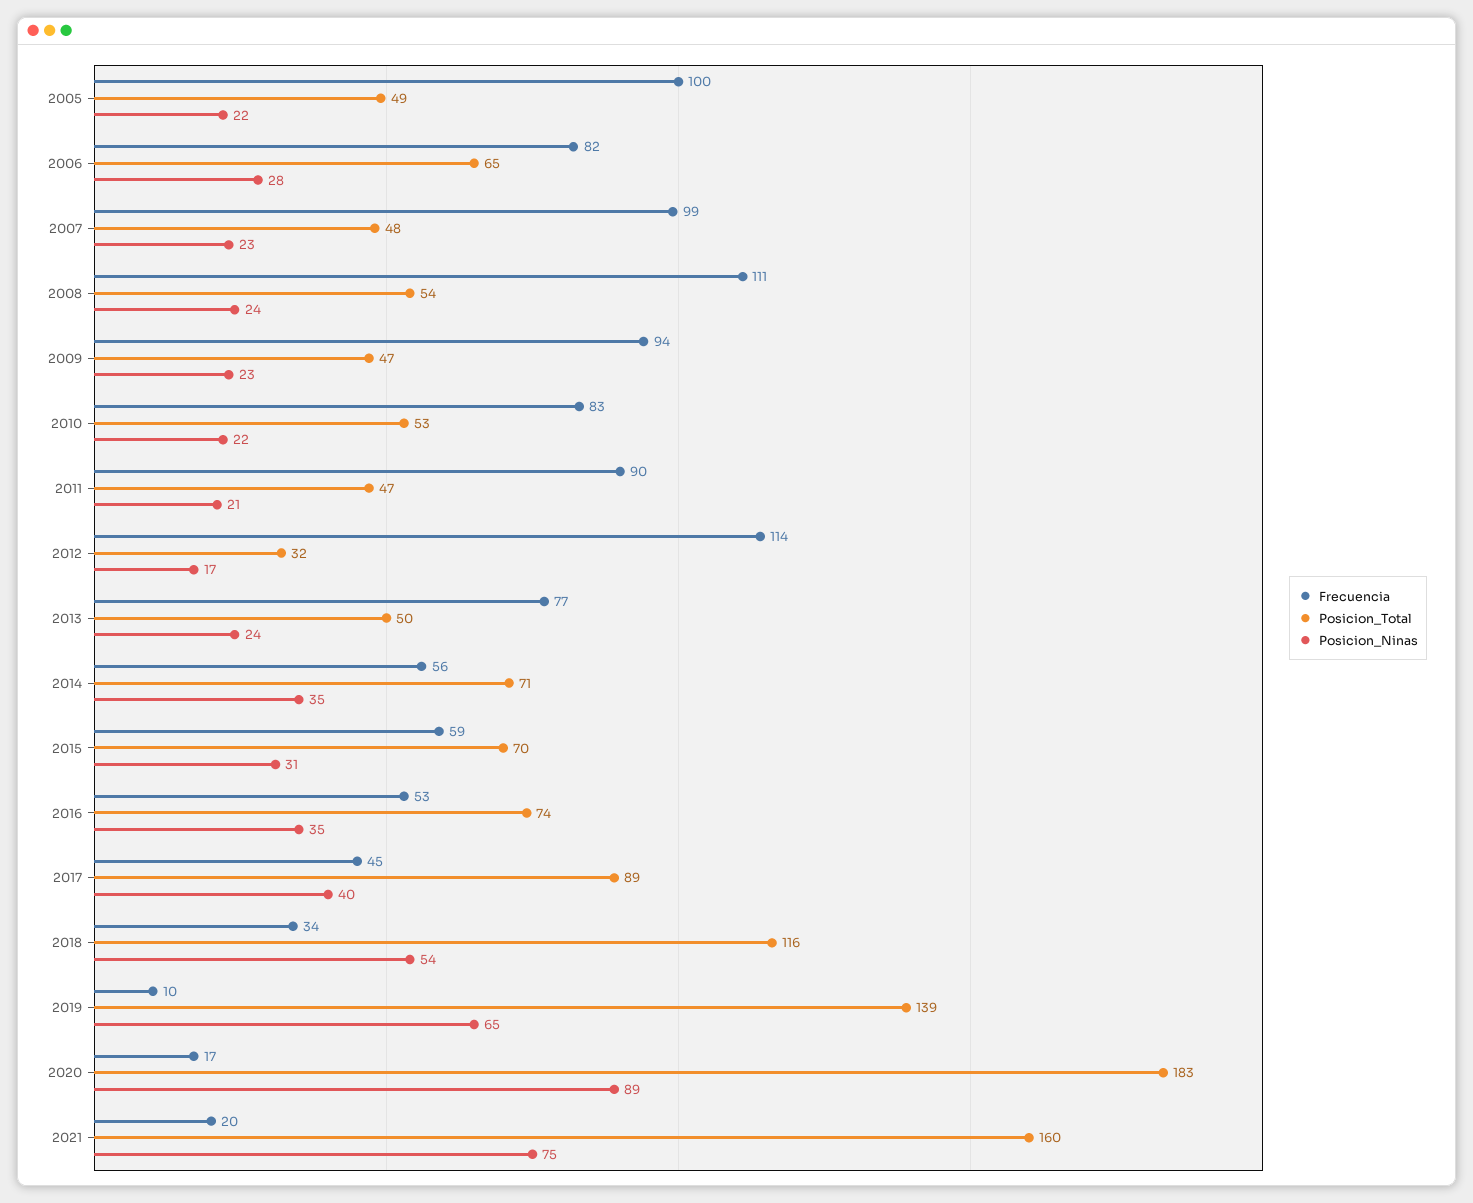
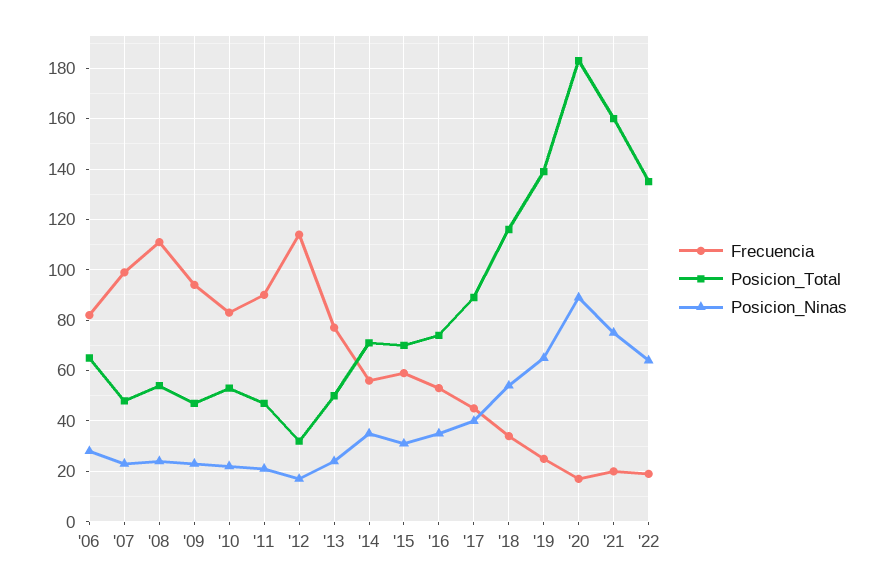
Frecuencia, 2005: 100 -> none
Posicion_Total, 2005: 49 -> none
Posicion_Ninas, 2005: 22 -> none
Frecuencia, 2019: 10 -> 25
Frecuencia, '22: none -> 20
Posicion_Total, '22: none -> 135
Posicion_Ninas, '22: none -> 65

